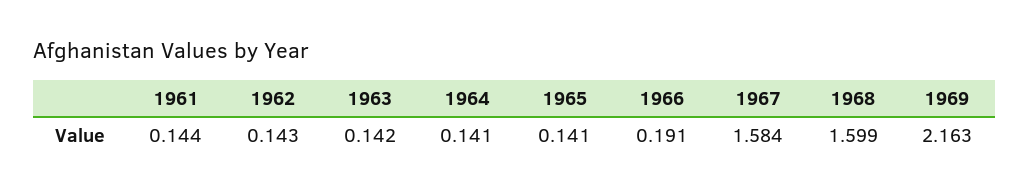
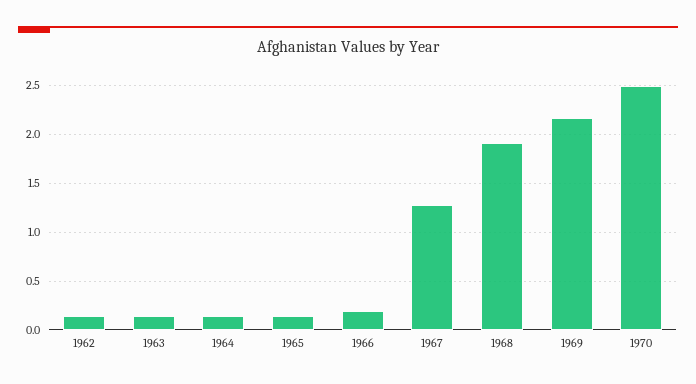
1961: 0.144 -> none
1967: 1.584 -> 1.3
1968: 1.599 -> 1.9
1970: none -> 2.5

